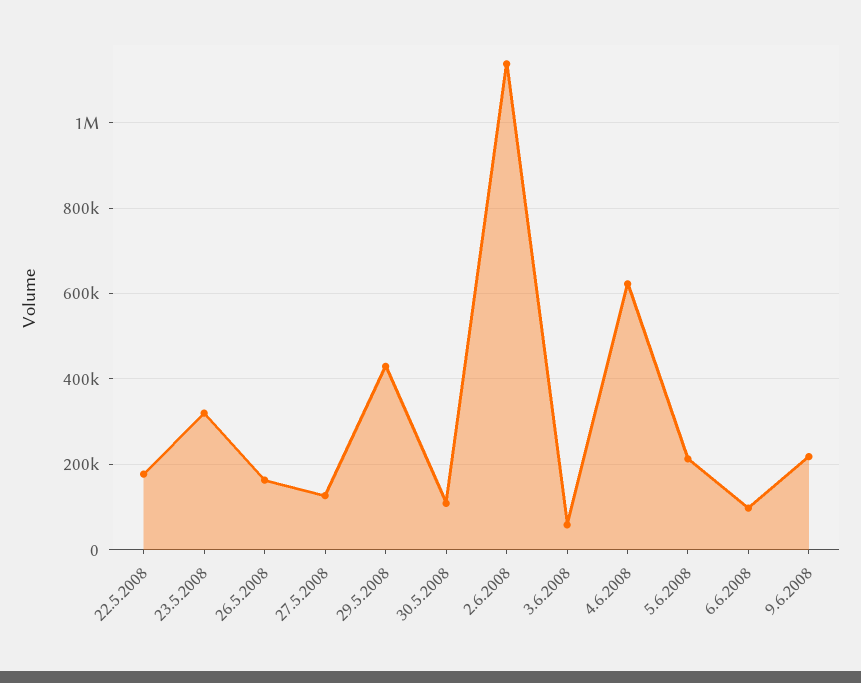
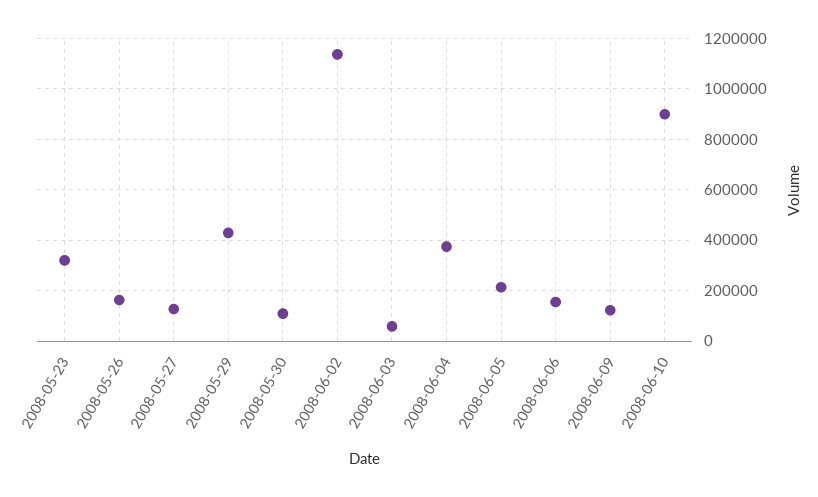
22.5.2008: 180000 -> none
4.6.2008: 620000 -> 375000
6.6.2008: 100000 -> 150000
9.6.2008: 220000 -> 125000
2008-06-10: none -> 900000

